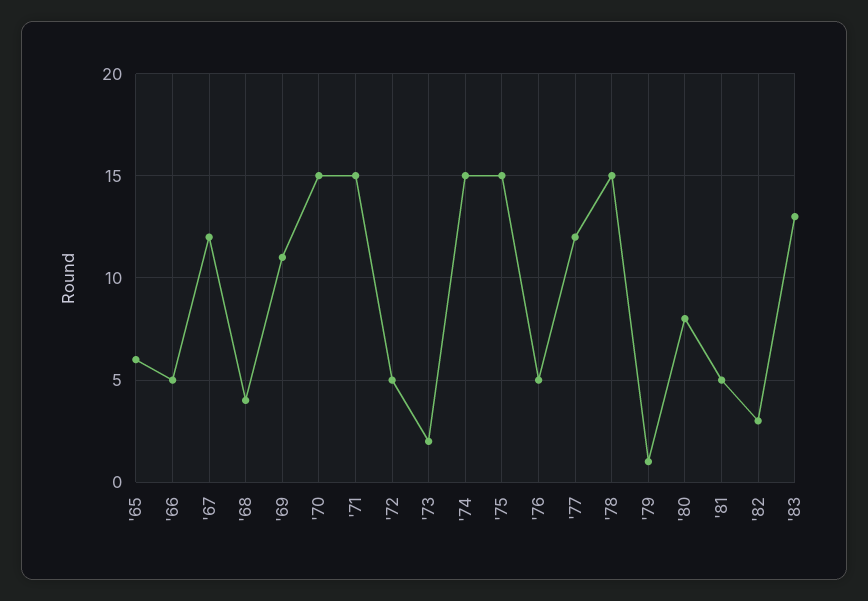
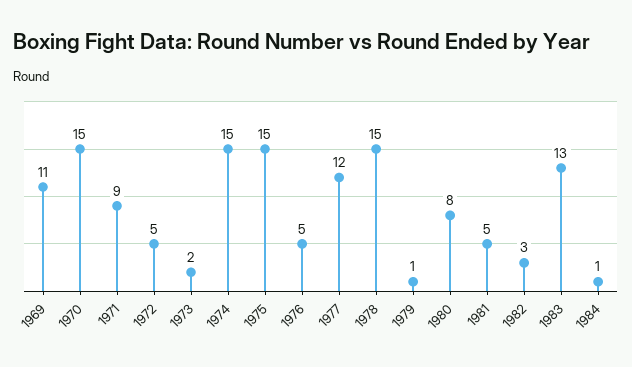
'65: 6 -> none
'66: 5 -> none
'67: 12 -> none
'68: 4 -> none
'71: 15 -> 9
1984: none -> 1

